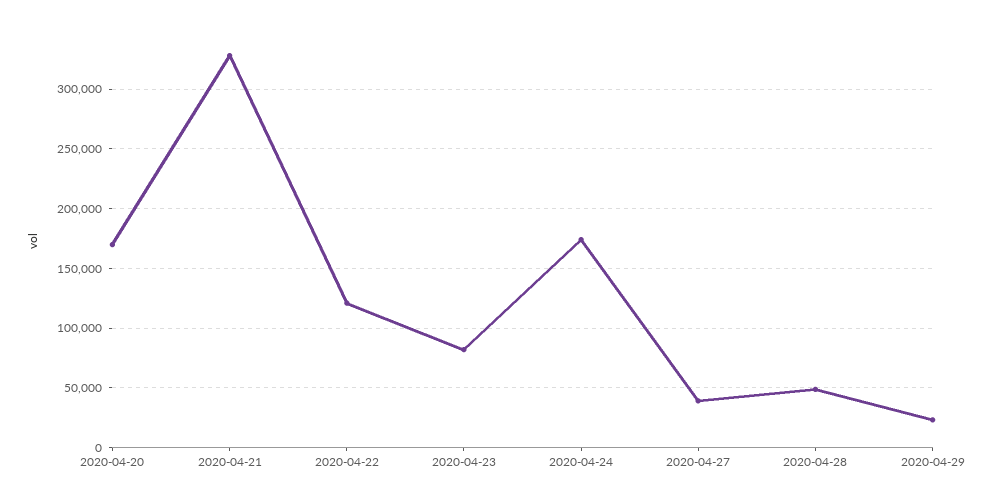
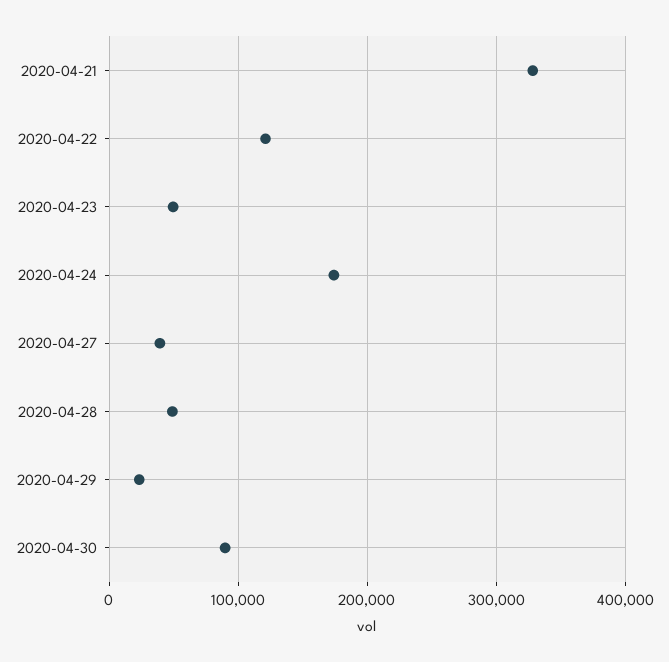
2020-04-20: 170000 -> none
2020-04-23: 80000 -> 50000
2020-04-30: none -> 90000

